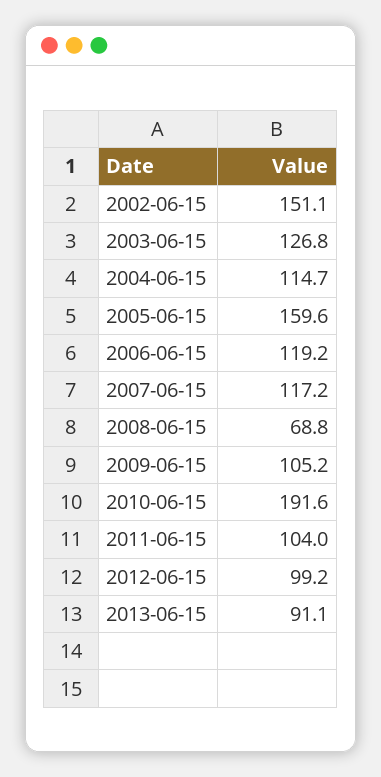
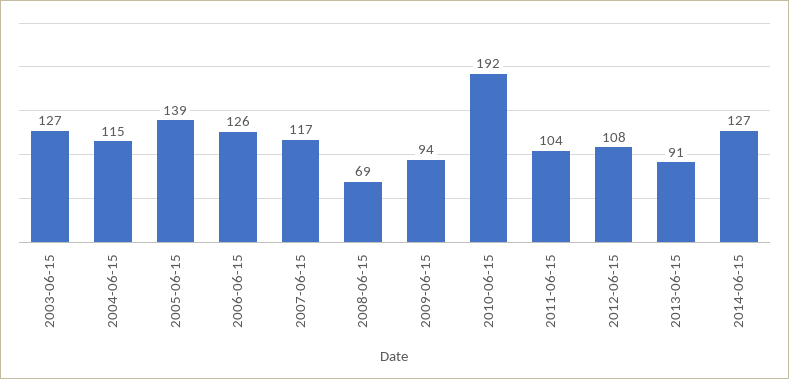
2002-06-15: 151.1 -> none
2005-06-15: 159.6 -> 139
2006-06-15: 119.2 -> 126
2009-06-15: 105.2 -> 94
2012-06-15: 99.2 -> 108
2014-06-15: none -> 127

